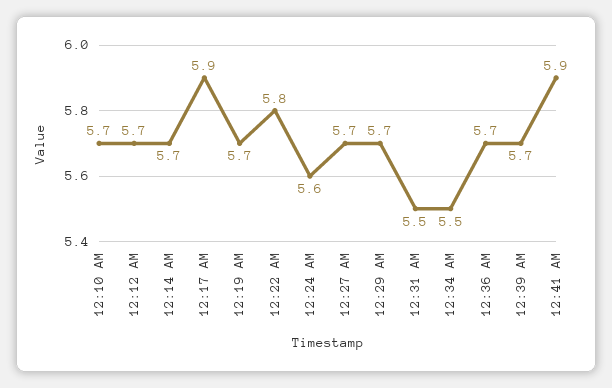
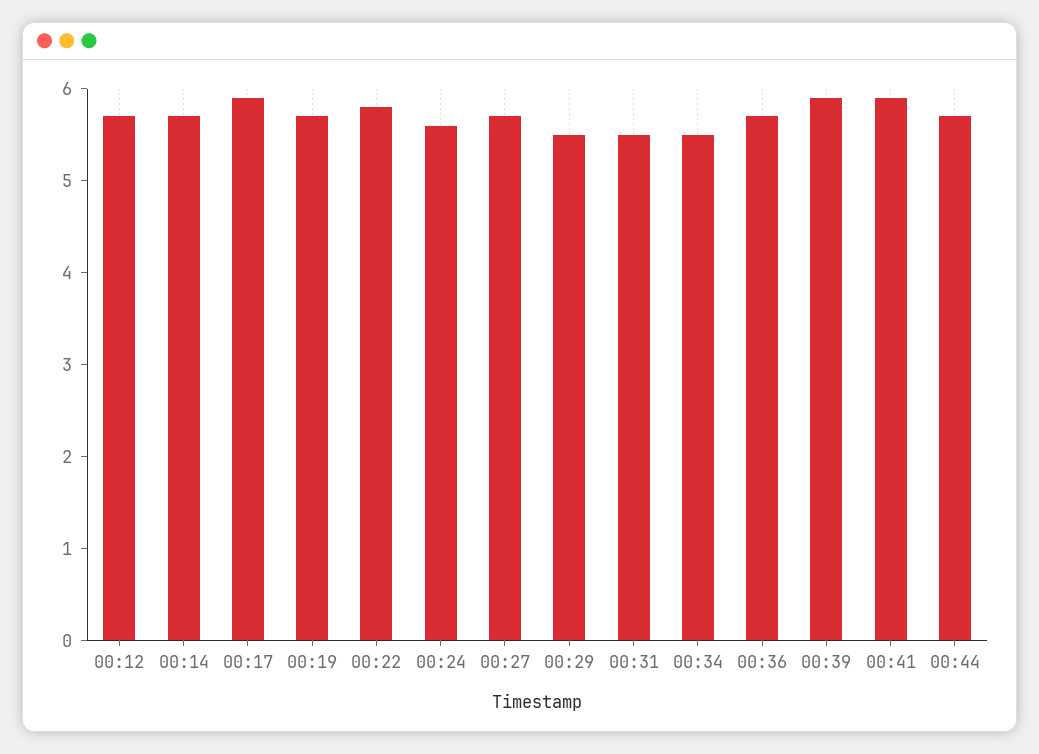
12:10 AM: 5.7 -> none
12:29 AM: 5.7 -> 5.5
12:39 AM: 5.7 -> 5.9
00:44: none -> 5.7

